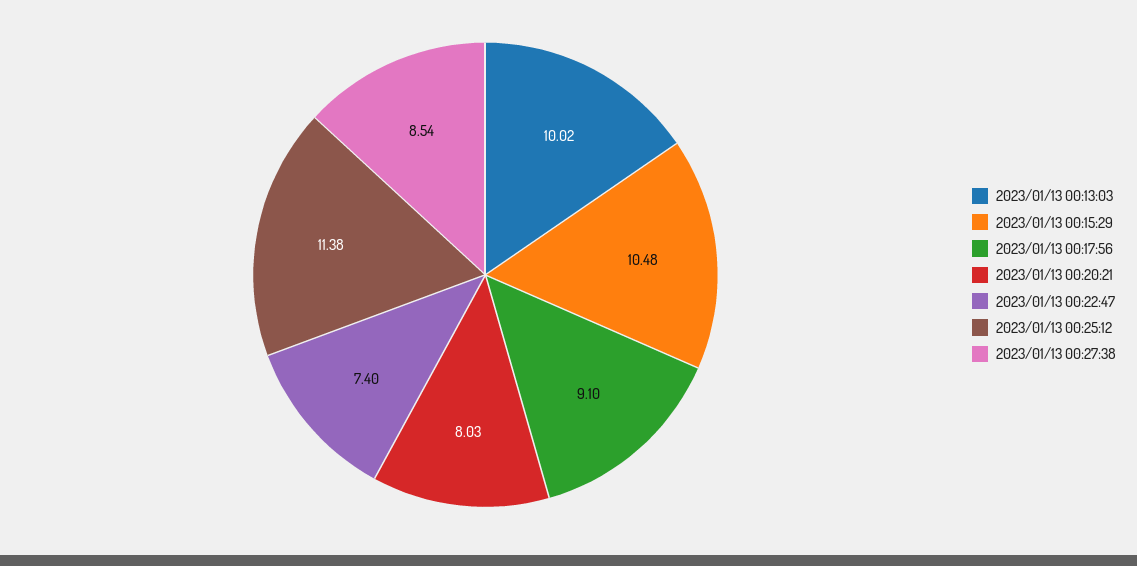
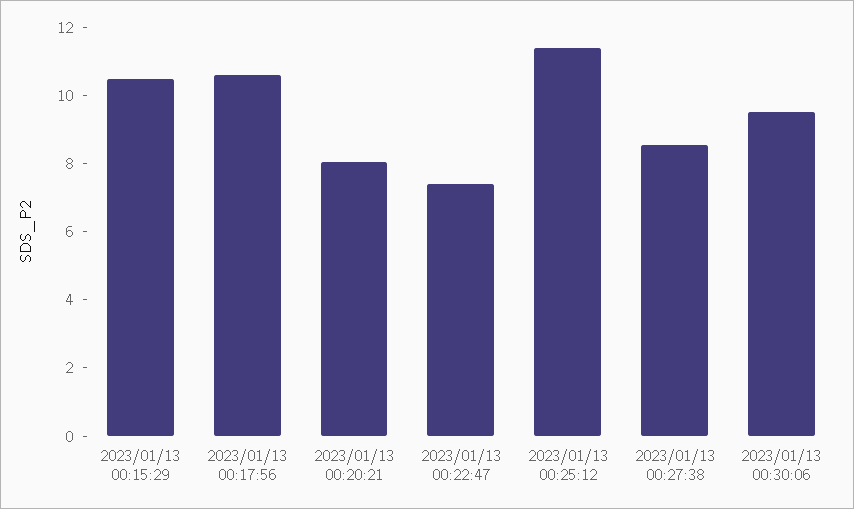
2023/01/13 00:13:03: 10.02 -> none
2023/01/13 00:17:56: 9.1 -> 10.5
2023/01/13 00:30:06: none -> 9.5

